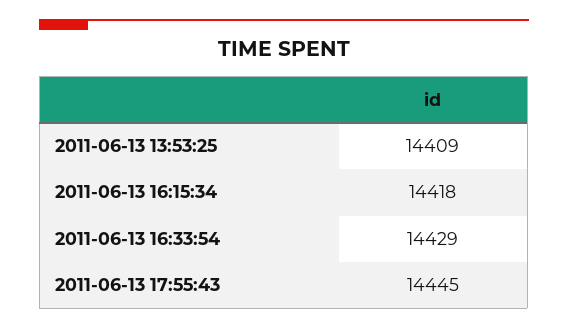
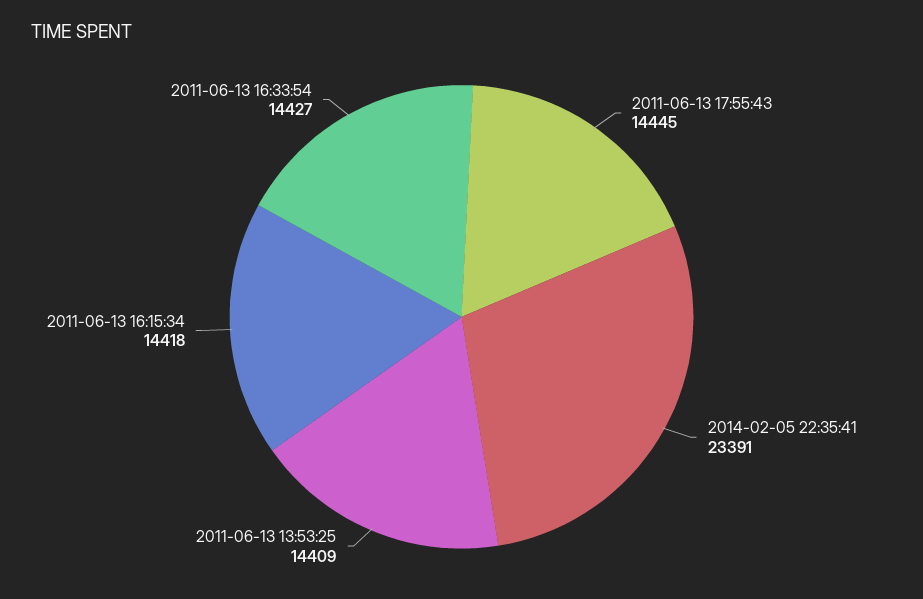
2011-06-13 16:33:54: 14429 -> 14427
2014-02-05 22:35:41: none -> 23391

